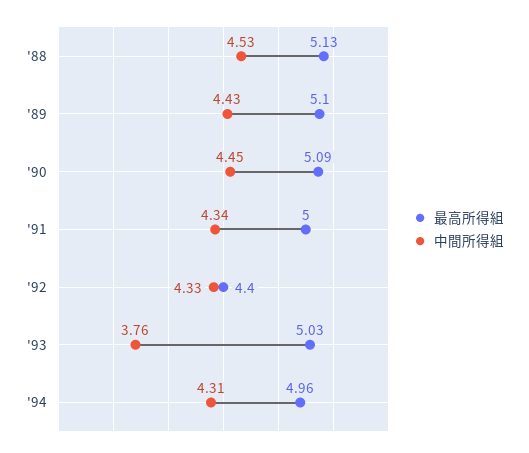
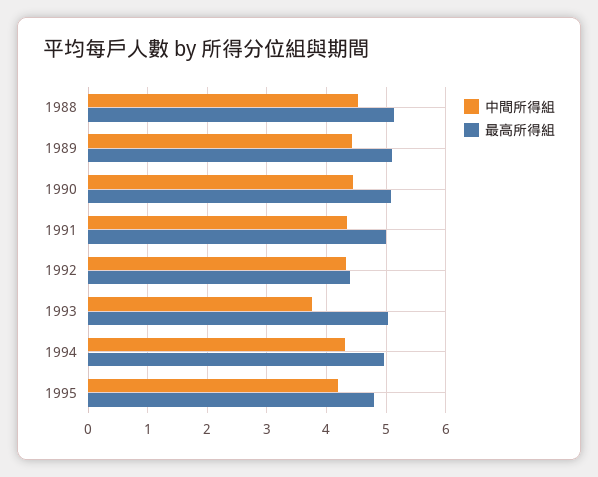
中間所得組, 1995: none -> 4.2
最高所得組, 1995: none -> 4.8

